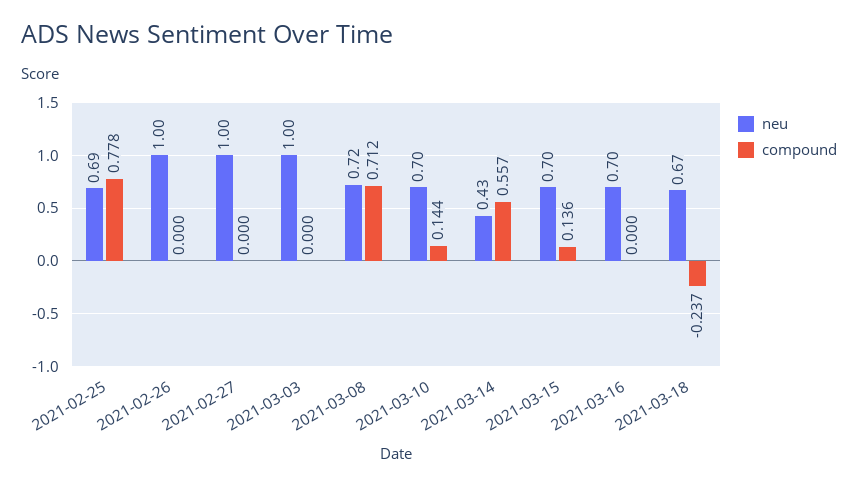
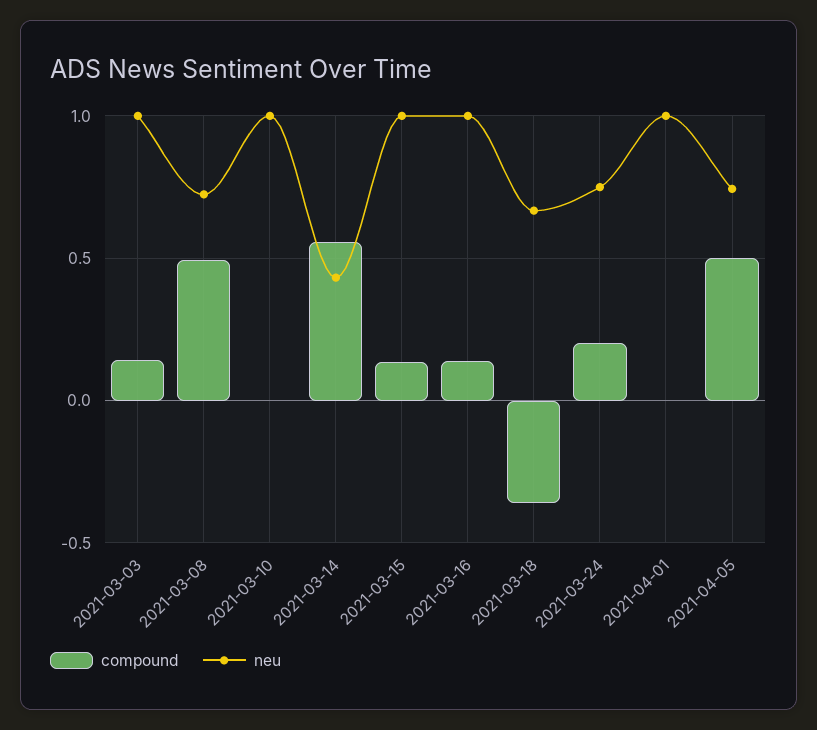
neu, 2021-02-25: 0.69 -> none
compound, 2021-02-25: 0.778 -> none
neu, 2021-02-26: 1 -> none
compound, 2021-02-26: 0 -> none
neu, 2021-02-27: 1 -> none
compound, 2021-02-27: 0 -> none
compound, 2021-03-03: 0 -> 0.15
compound, 2021-03-08: 0.712 -> 0.5
neu, 2021-03-10: 0.7 -> 1
compound, 2021-03-10: 0.144 -> 0
neu, 2021-03-15: 0.7 -> 1
neu, 2021-03-16: 0.7 -> 1
compound, 2021-03-16: 0 -> 0.15
compound, 2021-03-18: -0.237 -> -0.35
compound, 2021-03-24: none -> 0.2
neu, 2021-03-24: none -> 0.75
compound, 2021-04-01: none -> 0
neu, 2021-04-01: none -> 1
compound, 2021-04-05: none -> 0.5
neu, 2021-04-05: none -> 0.75

